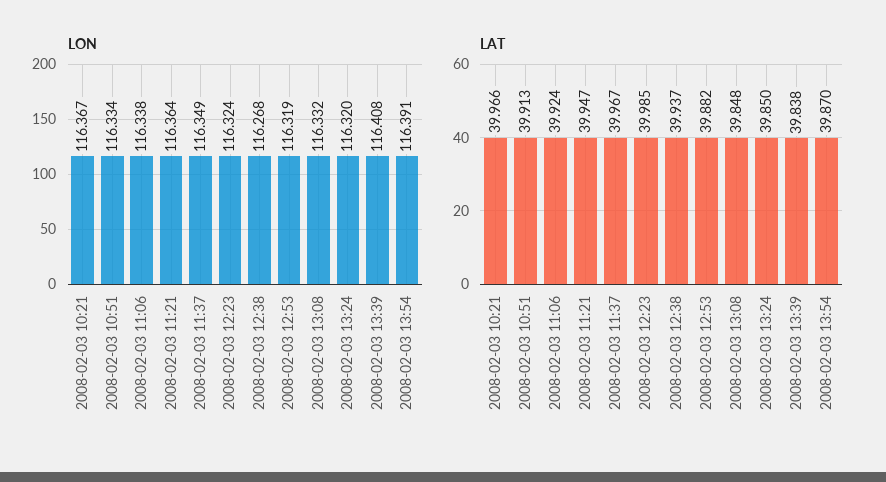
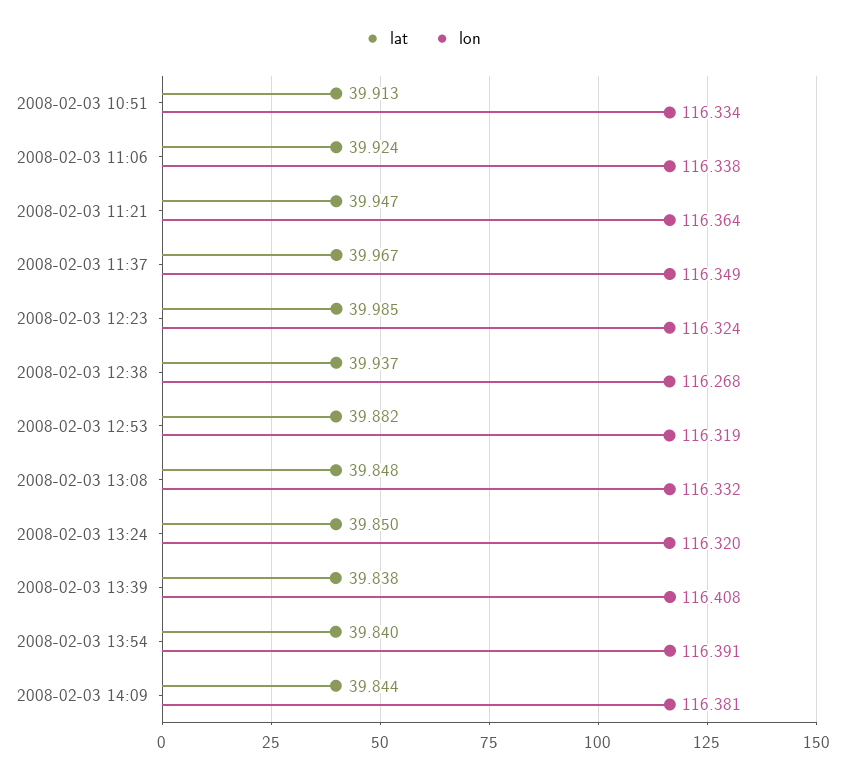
LON, 2008-02-03 10:21: 116.367 -> none
LAT, 2008-02-03 10:21: 39.966 -> none
LAT, 2008-02-03 13:54: 39.87 -> 39.84
LAT, 2008-02-03 14:09: none -> 39.844
LON, 2008-02-03 14:09: none -> 116.381

